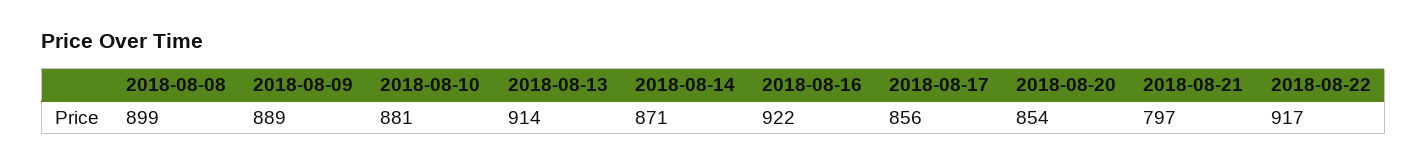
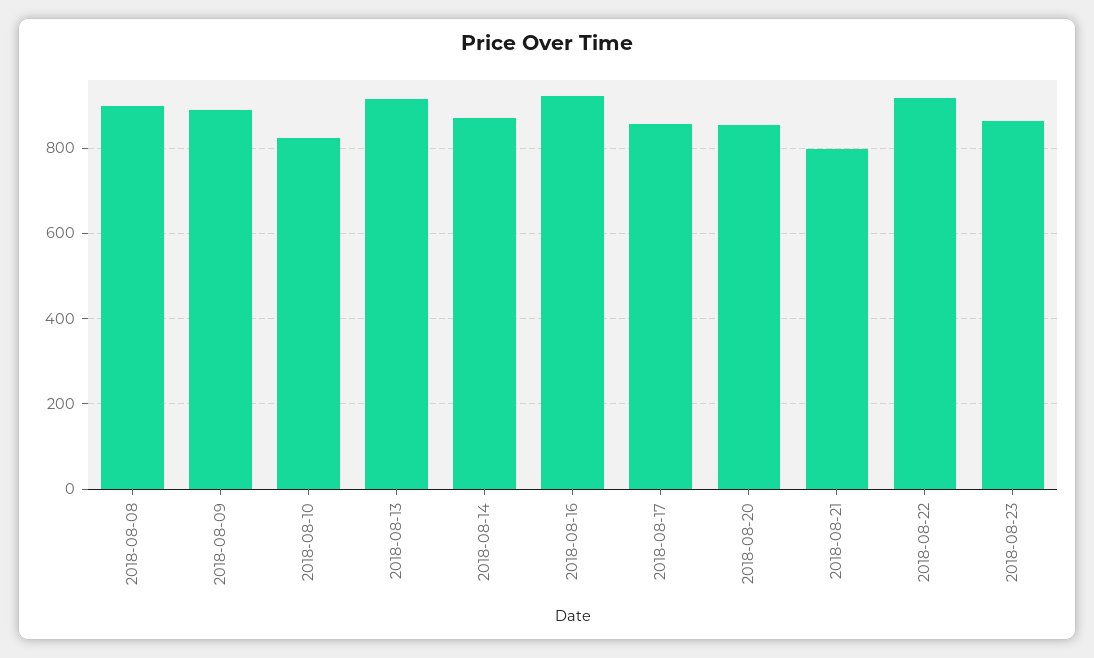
2018-08-10: 881 -> 820
2018-08-23: none -> 860

